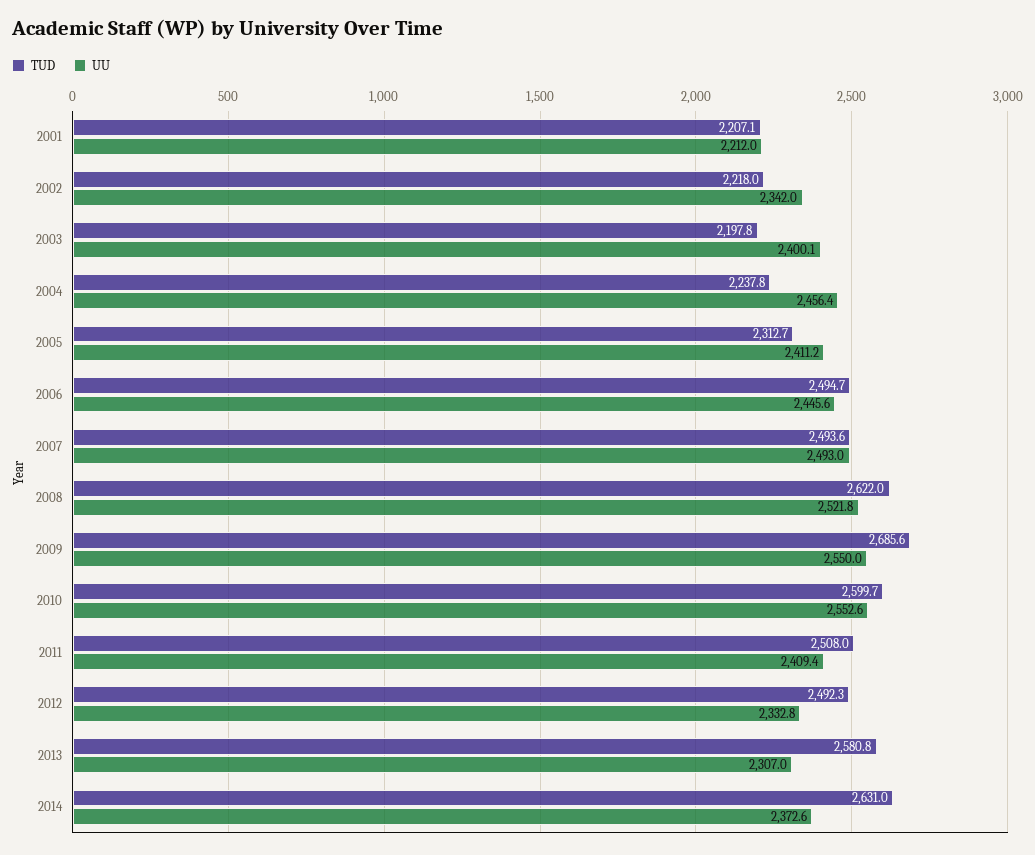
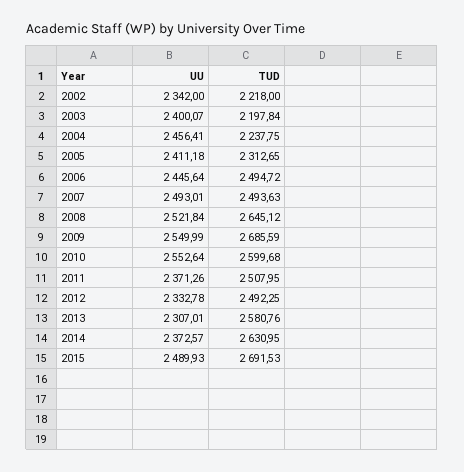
TUD, 2001: 2207.1 -> none
UU, 2001: 2212 -> none
TUD, 2008: 2622 -> 2645.12
UU, 2011: 2409.4 -> 2371.26
UU, 2015: none -> 2489.93
TUD, 2015: none -> 2691.53

